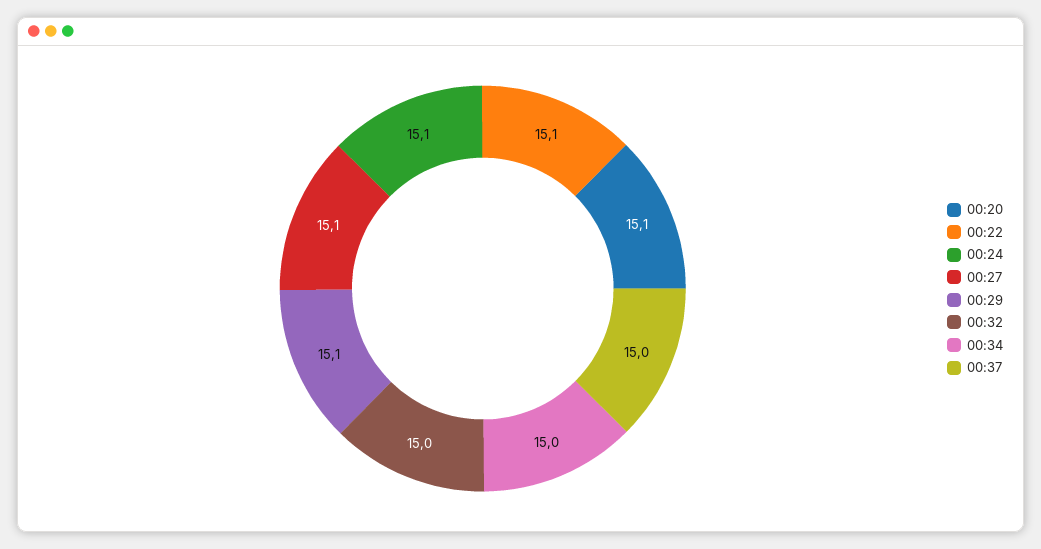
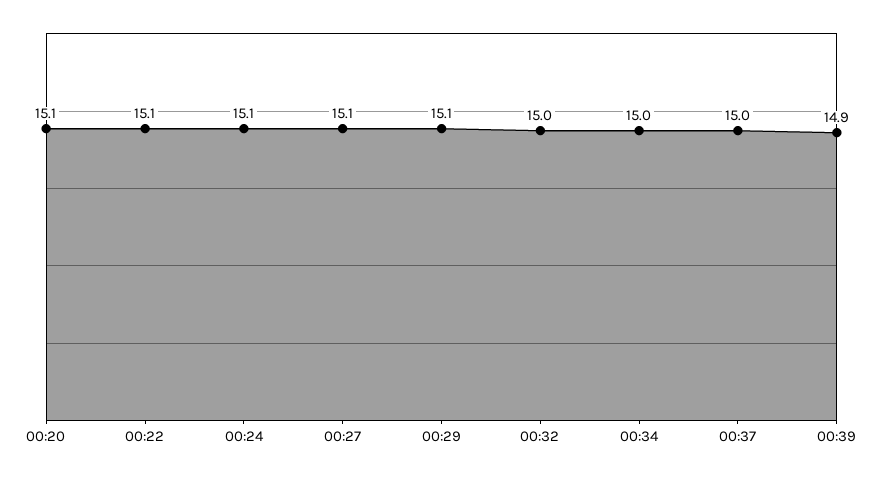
00:39: none -> 14.9

